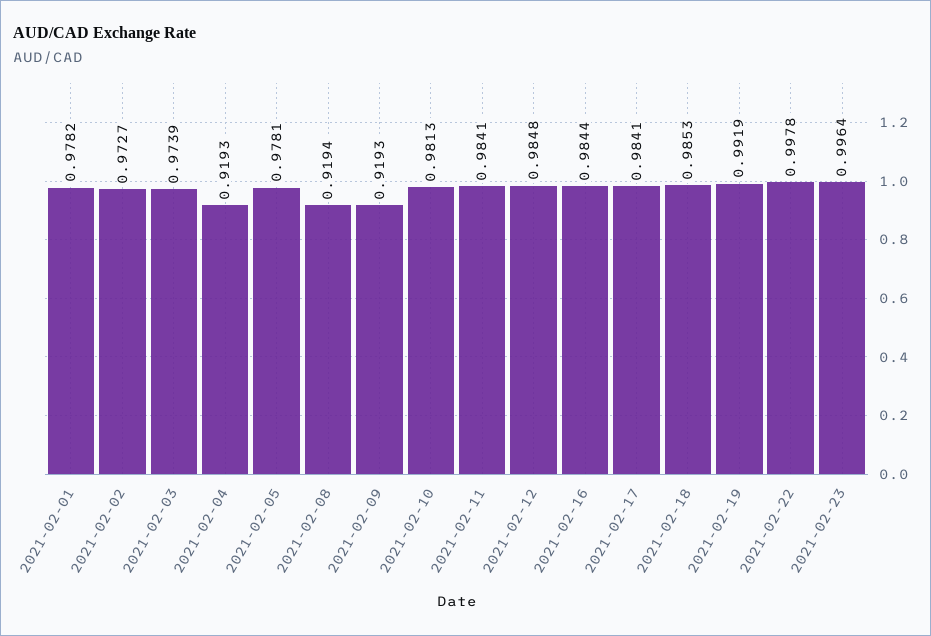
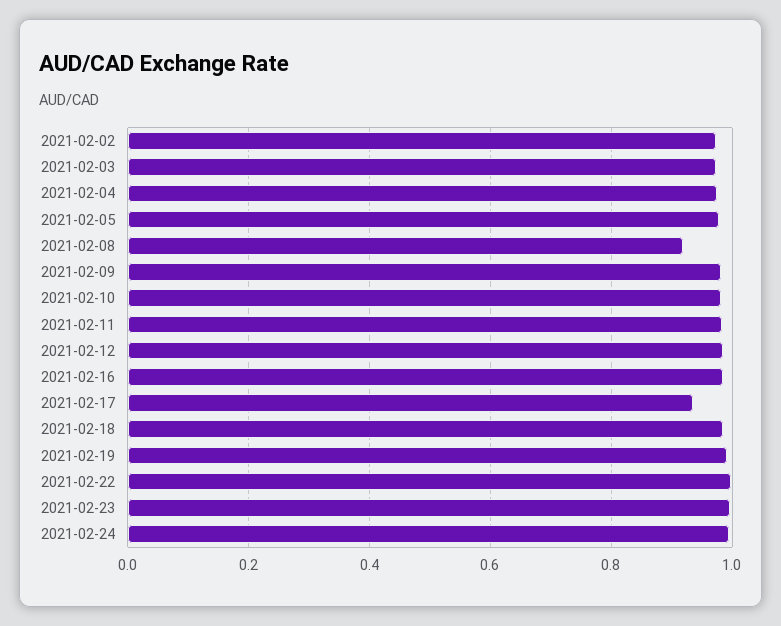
2021-02-01: 0.9782 -> none
2021-02-04: 0.9193 -> 0.98
2021-02-09: 0.9193 -> 0.98
2021-02-17: 0.9841 -> 0.94
2021-02-24: none -> 1

